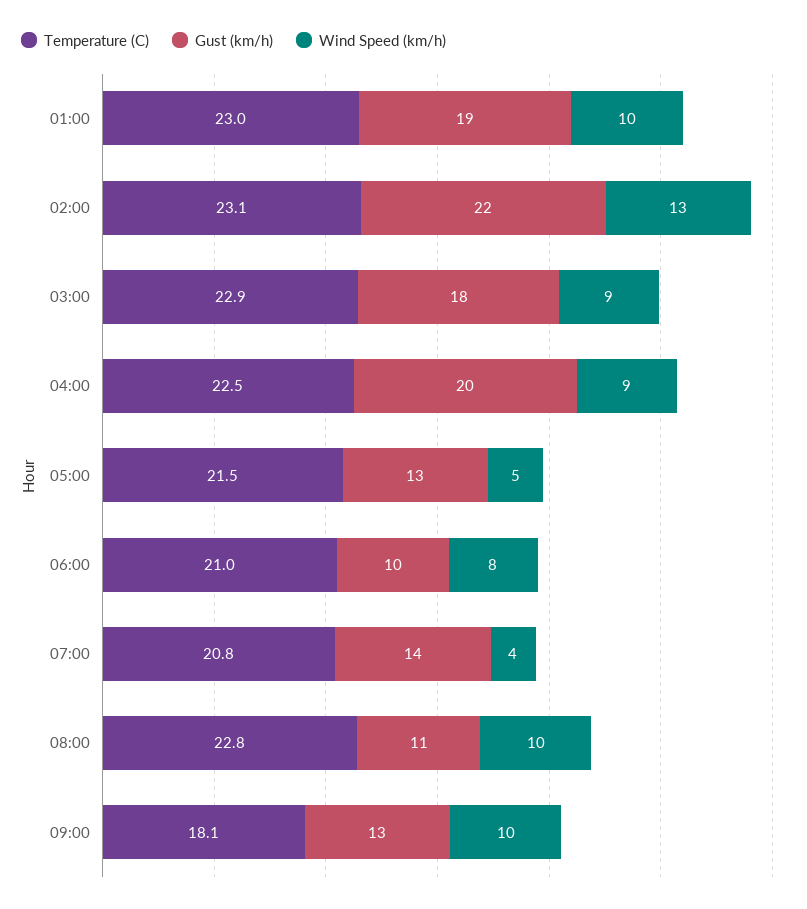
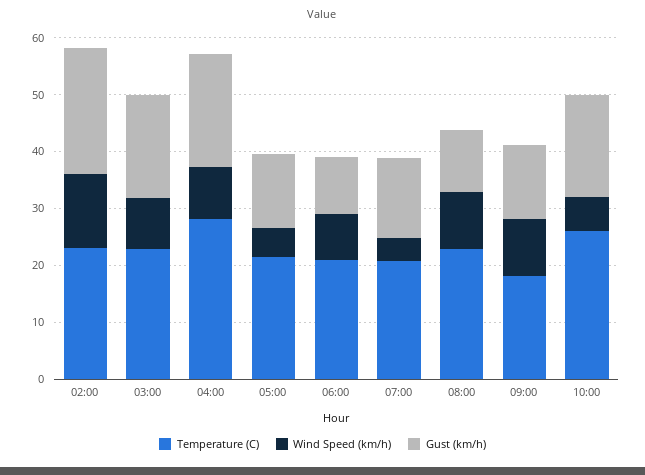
Temperature (C), 01:00: 23 -> none
Gust (km/h), 01:00: 19 -> none
Wind Speed (km/h), 01:00: 10 -> none
Temperature (C), 04:00: 22.5 -> 28
Temperature (C), 10:00: none -> 26
Wind Speed (km/h), 10:00: none -> 6
Gust (km/h), 10:00: none -> 18

